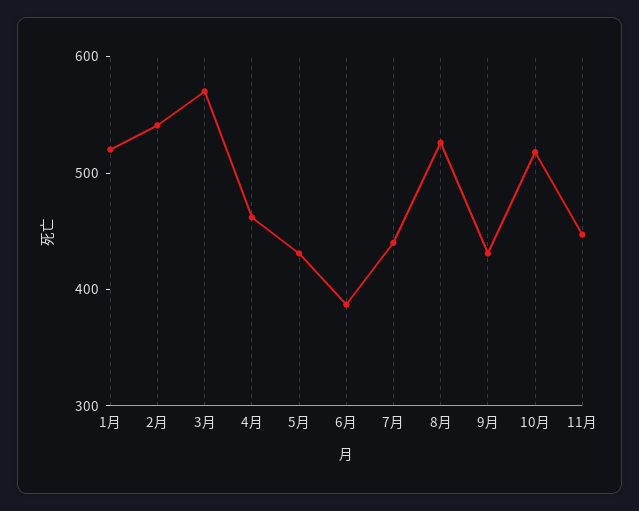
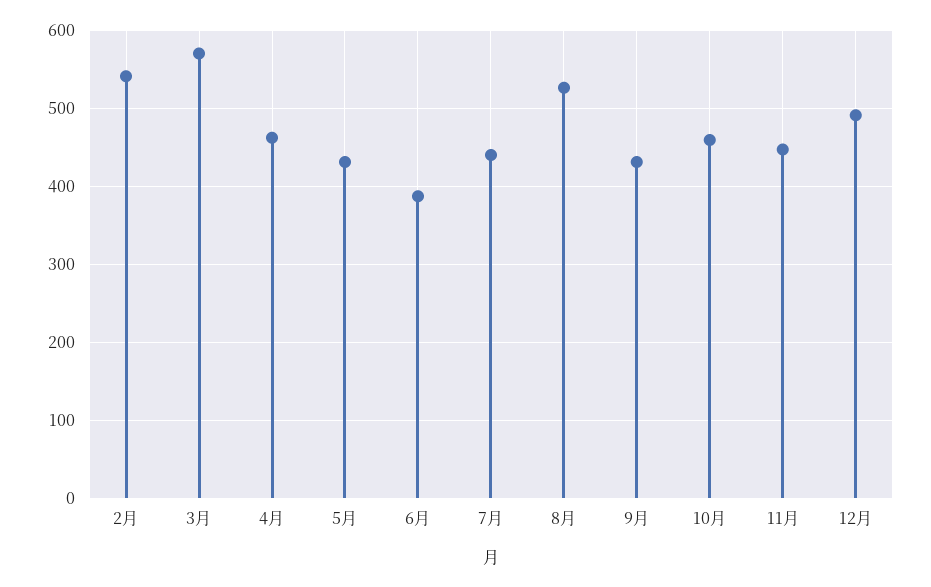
1月: 520 -> none
10月: 520 -> 460
12月: none -> 490

